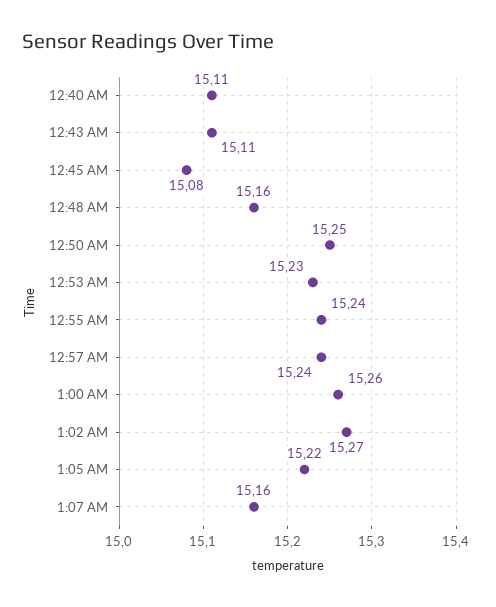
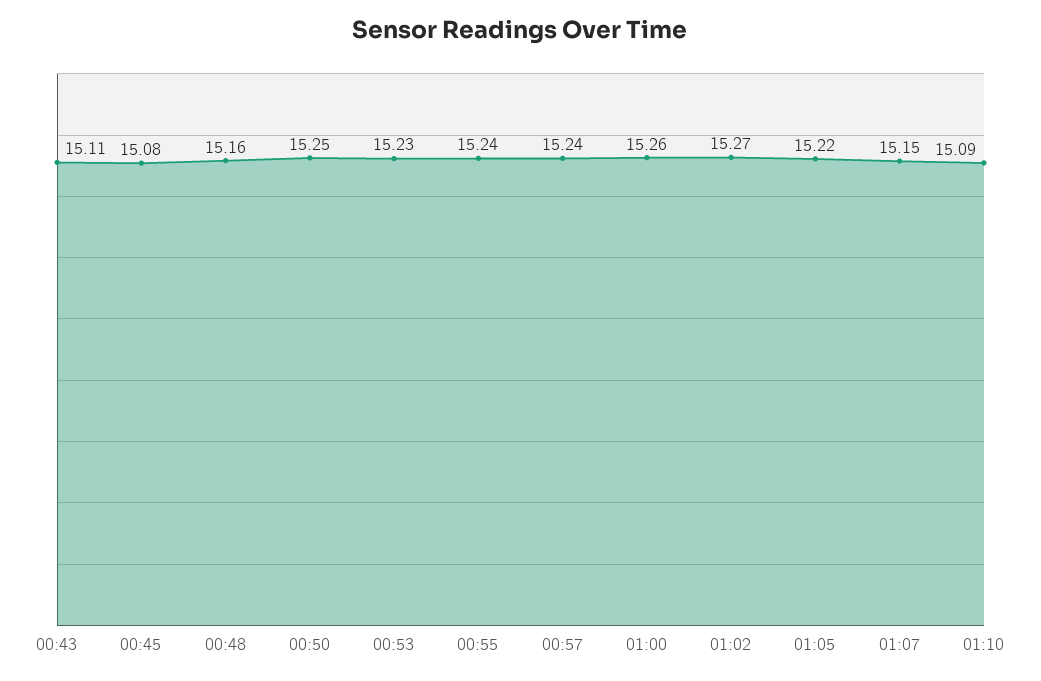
12:40 AM: 15.11 -> none
1:07 AM: 15.16 -> 15.15
01:10: none -> 15.09

